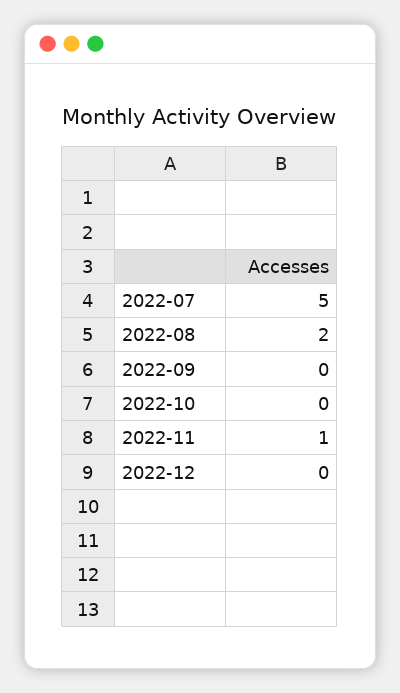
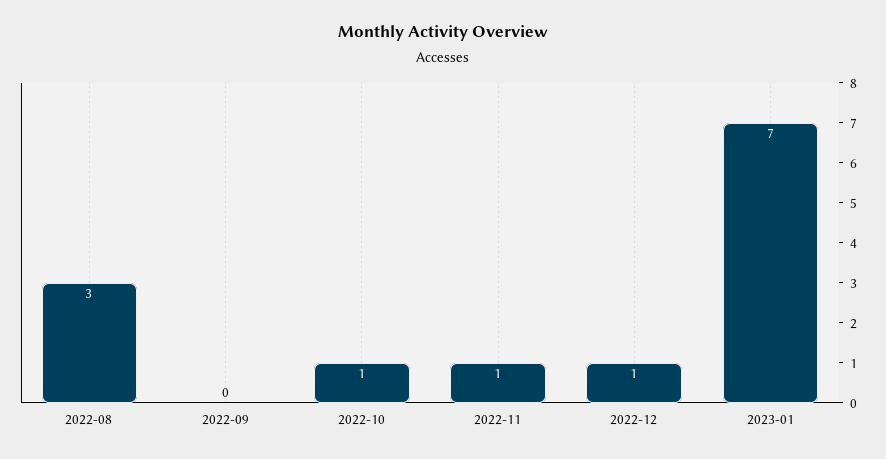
2022-07: 5 -> none
2022-08: 2 -> 3
2022-10: 0 -> 1
2022-12: 0 -> 1
2023-01: none -> 7

